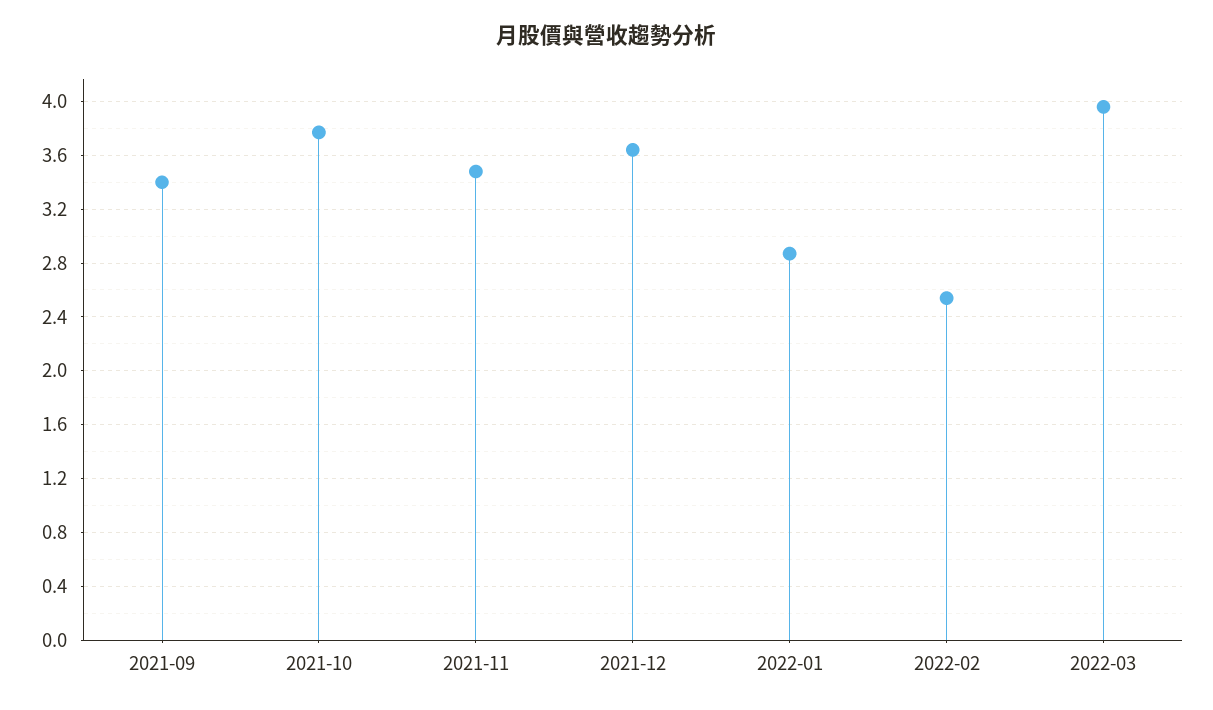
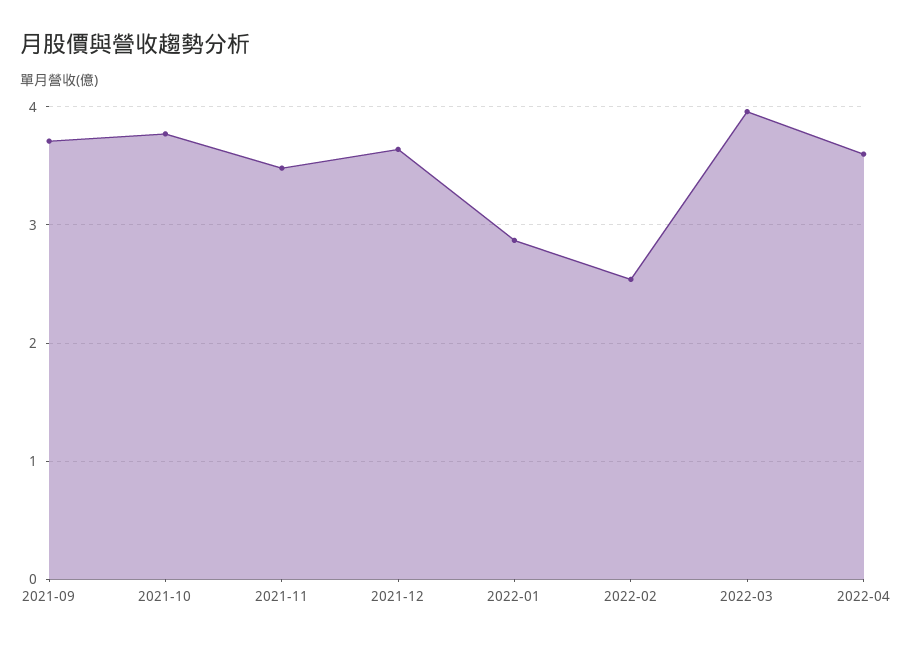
2021-09: 3.4 -> 3.7
2022-04: none -> 3.6

